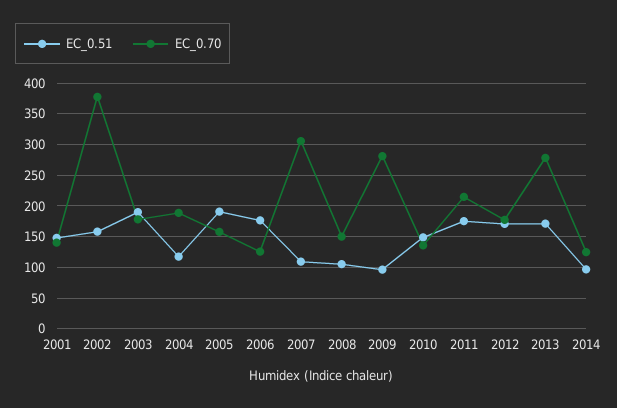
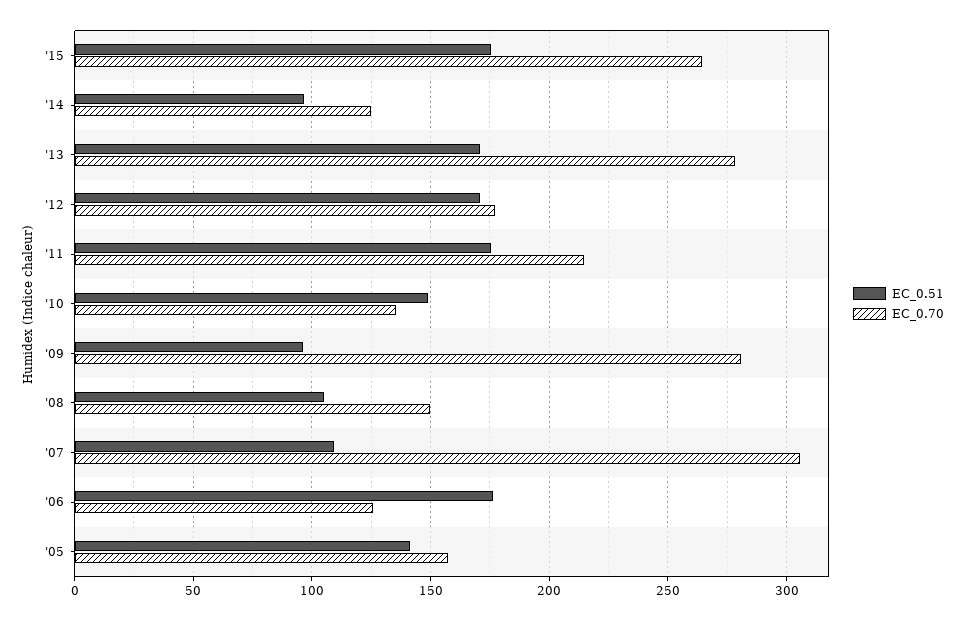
EC_0.51, 2001: 150 -> none
EC_0.70, 2001: 140 -> none
EC_0.51, 2002: 160 -> none
EC_0.70, 2002: 380 -> none
EC_0.51, 2003: 190 -> none
EC_0.70, 2003: 180 -> none
EC_0.51, 2004: 120 -> none
EC_0.70, 2004: 190 -> none
EC_0.51, 2005: 190 -> 140
EC_0.51, '15: none -> 175
EC_0.70, '15: none -> 265

